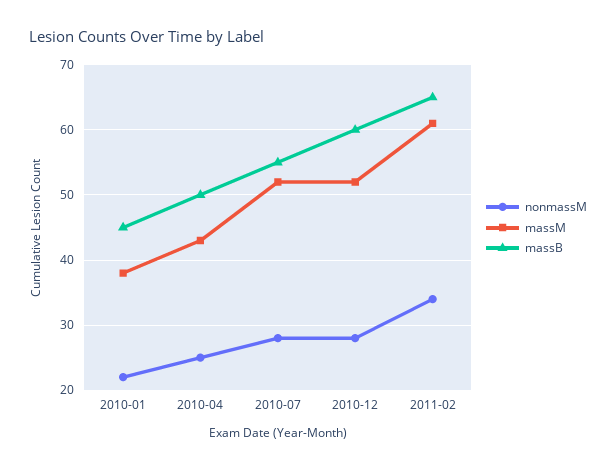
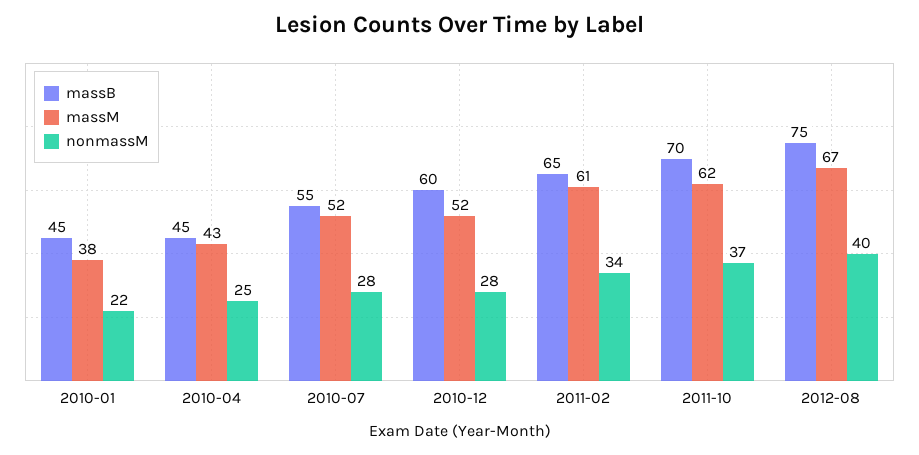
massB, 2010-04: 50 -> 45
massB, 2011-10: none -> 70
massM, 2011-10: none -> 62
nonmassM, 2011-10: none -> 37
massB, 2012-08: none -> 75
massM, 2012-08: none -> 67
nonmassM, 2012-08: none -> 40

